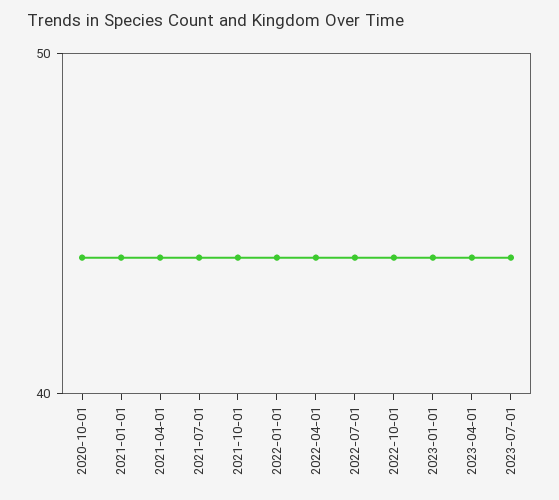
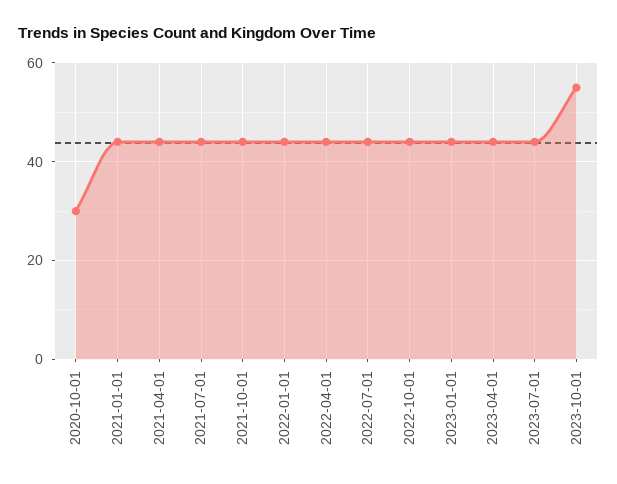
2020-10-01: 44 -> 30
2023-10-01: none -> 55

